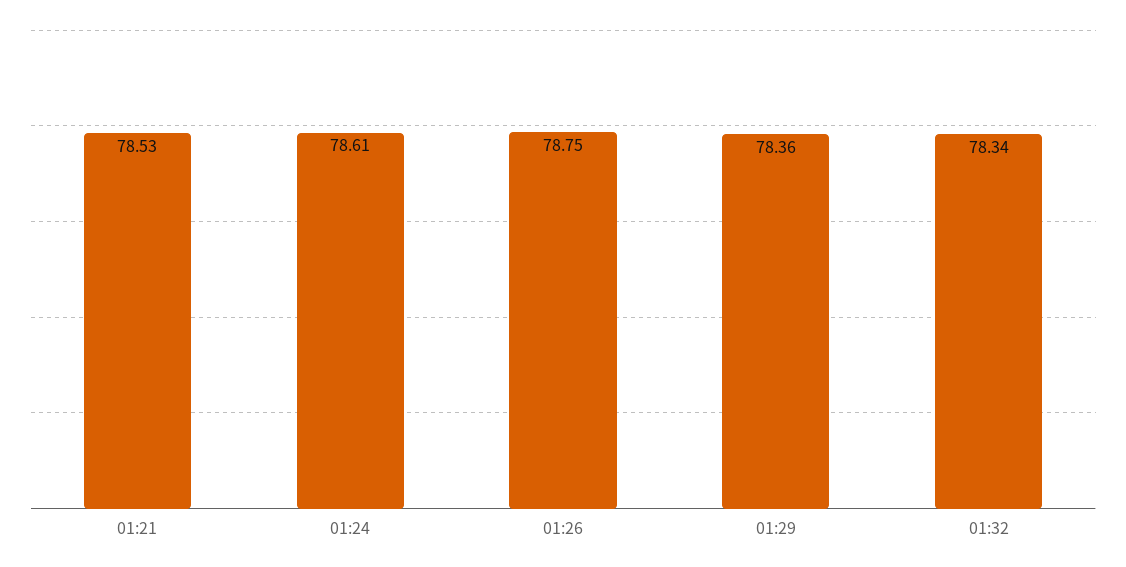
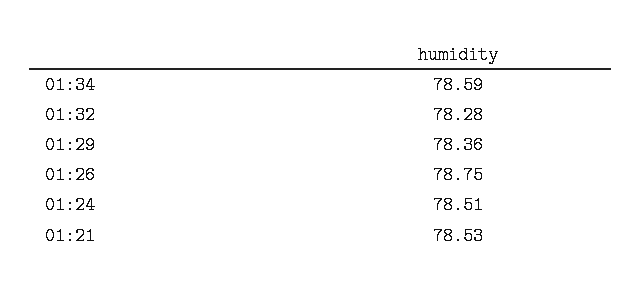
01:24: 78.61 -> 78.51
01:32: 78.34 -> 78.28
01:34: none -> 78.59

